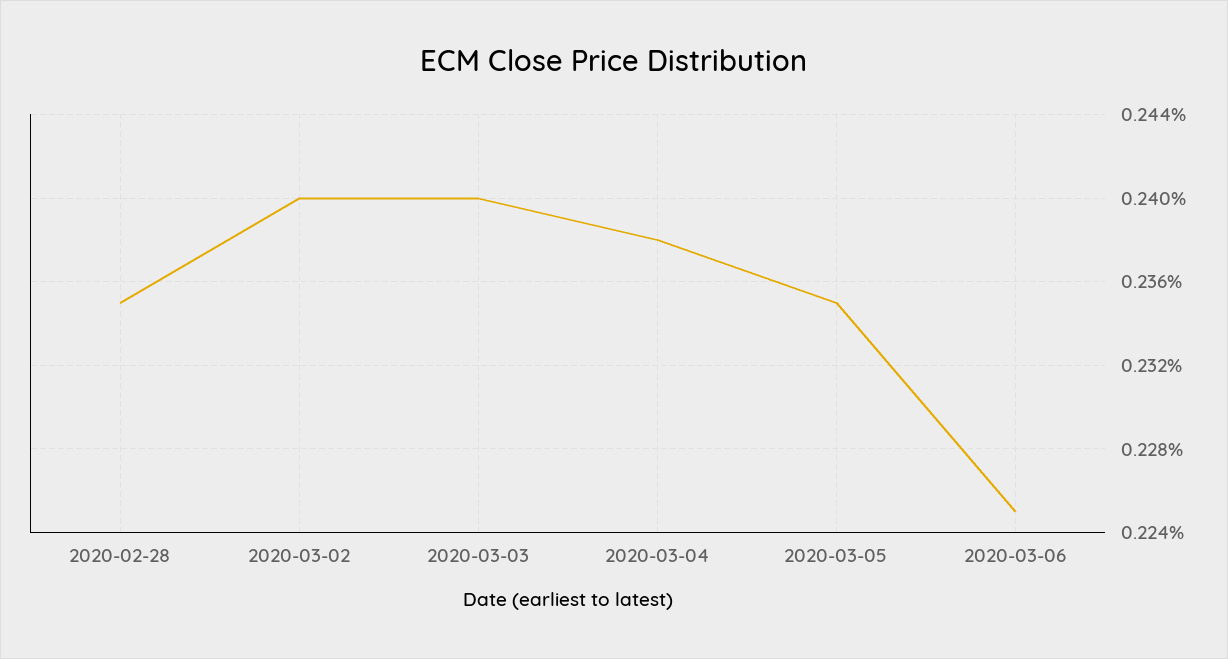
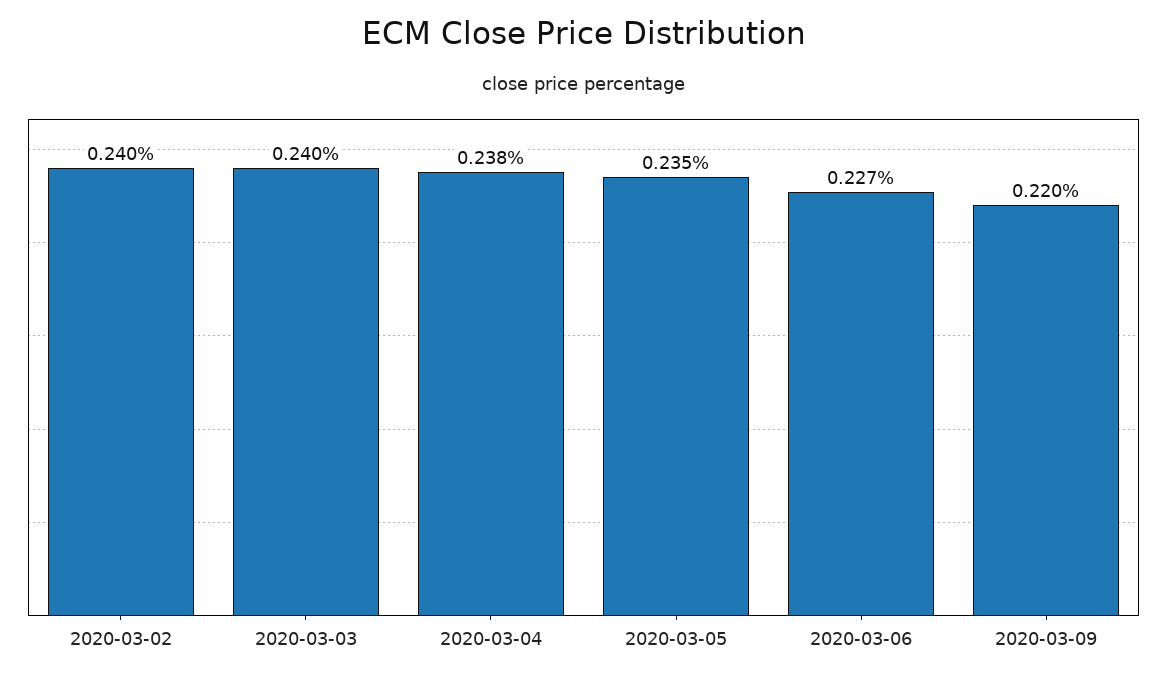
2020-02-28: 0.235 -> none
2020-03-06: 0.225 -> 0.227
2020-03-09: none -> 0.22

